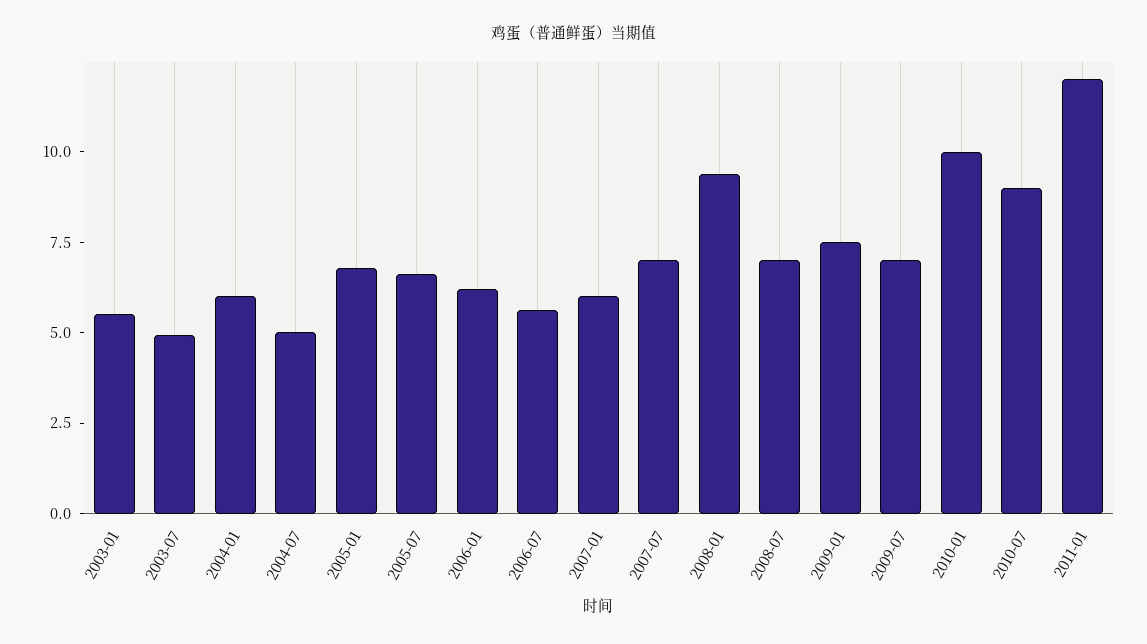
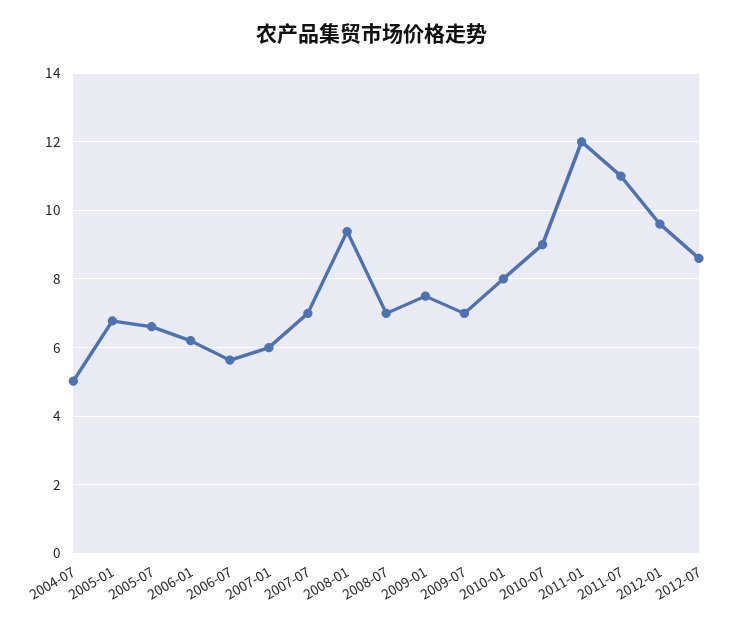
2003-01: 5.5 -> none
2003-07: 5 -> none
2004-01: 6 -> none
2010-01: 10 -> 8
2011-07: none -> 11
2012-01: none -> 9.6
2012-07: none -> 8.6

